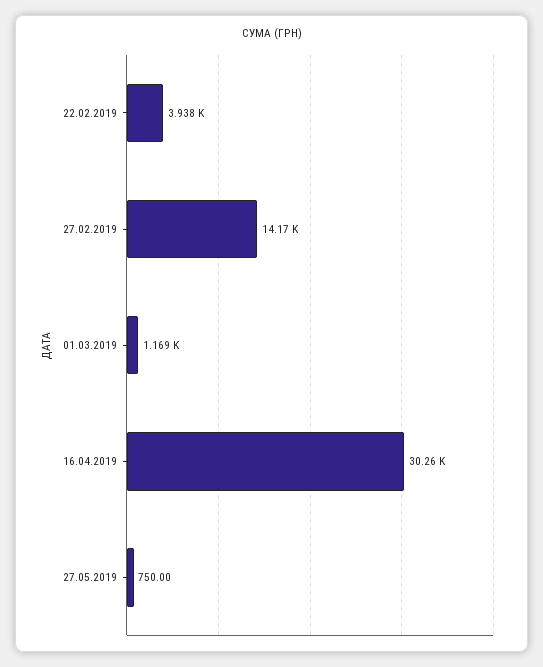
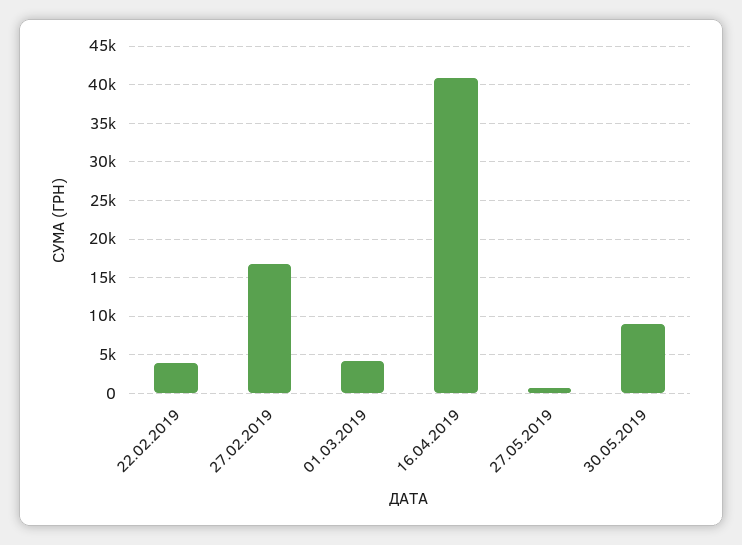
27.02.2019: 14170 -> 17000
01.03.2019: 1169 -> 4000
16.04.2019: 30260 -> 41000
30.05.2019: none -> 9000

